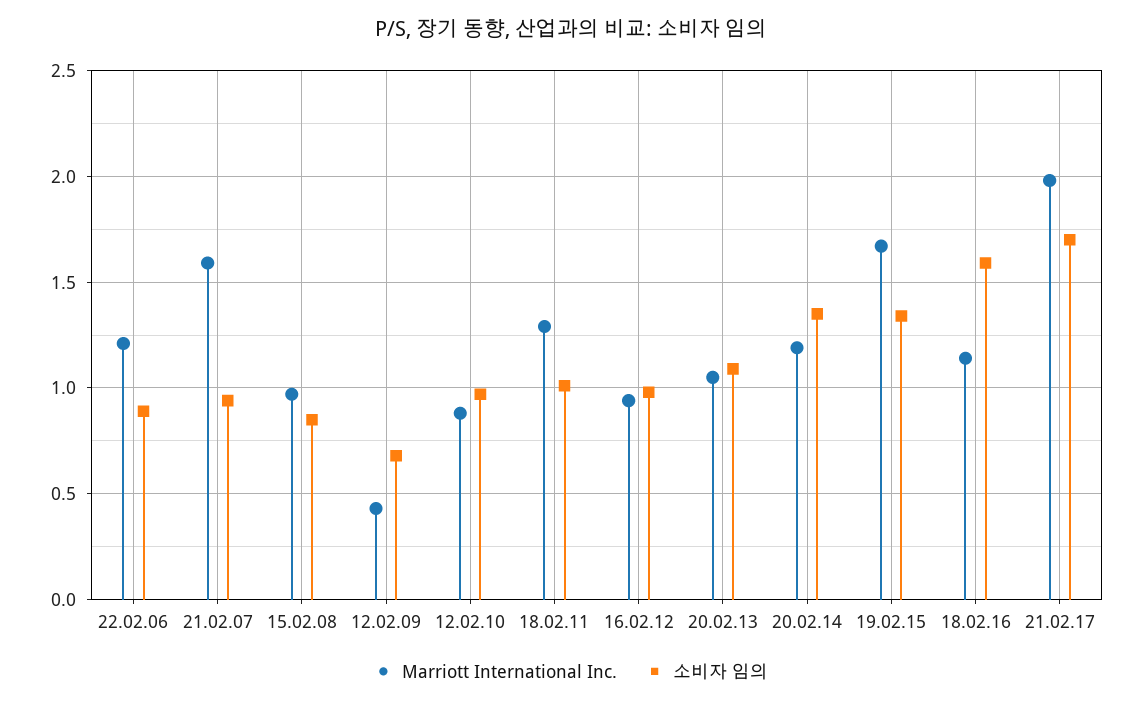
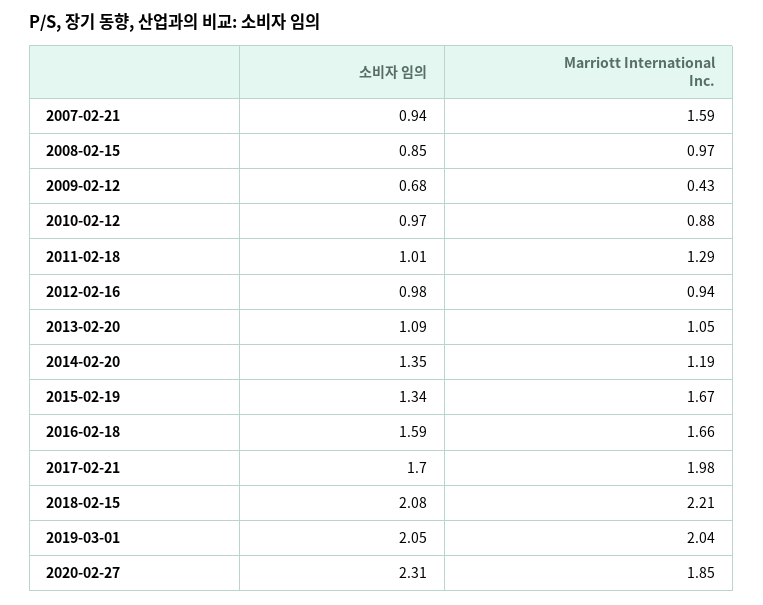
Marriott International Inc., 22.02.06: 1.2 -> none
소비자 임의, 22.02.06: 0.9 -> none
Marriott International Inc., 18.02.16: 1.15 -> 1.66
소비자 임의, 2018-02-15: none -> 2.08
Marriott International Inc., 2018-02-15: none -> 2.21
소비자 임의, 2019-03-01: none -> 2.05
Marriott International Inc., 2019-03-01: none -> 2.04
소비자 임의, 2020-02-27: none -> 2.31
Marriott International Inc., 2020-02-27: none -> 1.85

